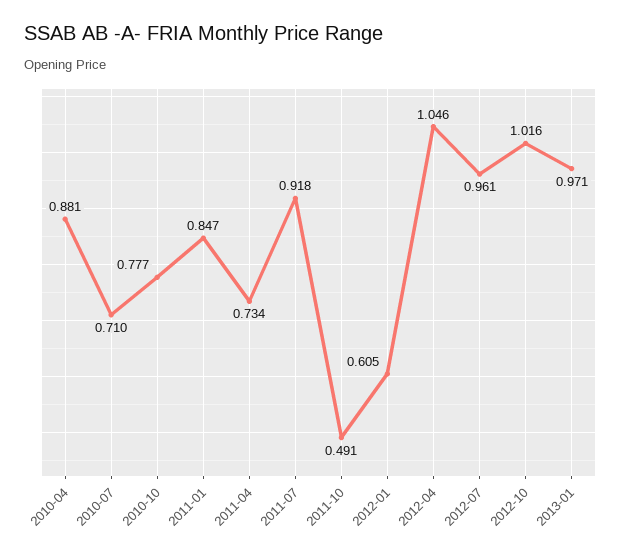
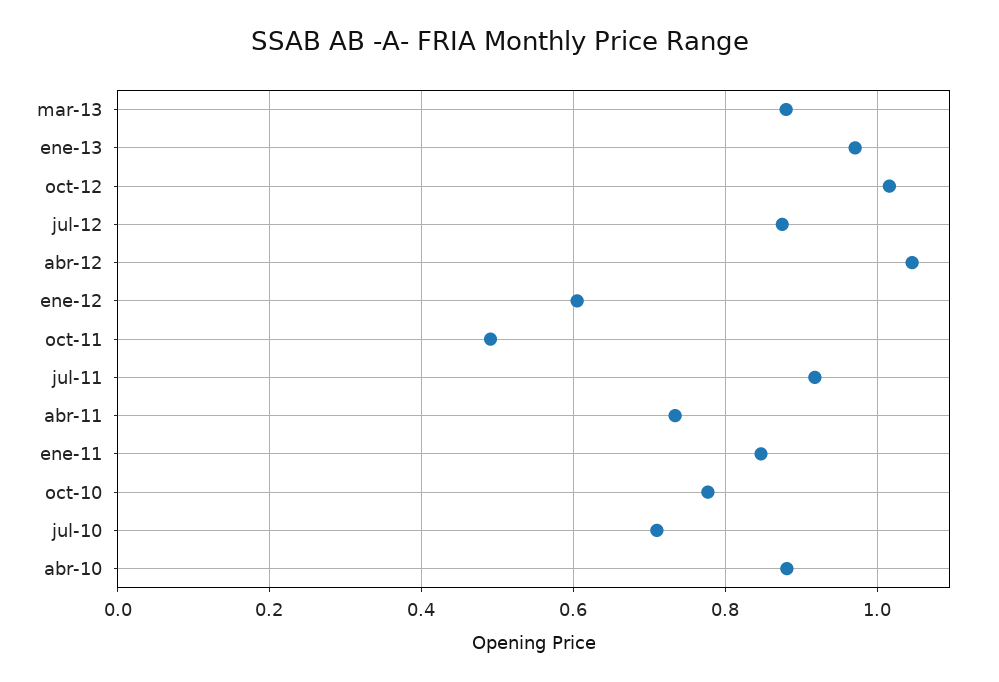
2012-07: 0.961 -> 0.88
mar-13: none -> 0.88

